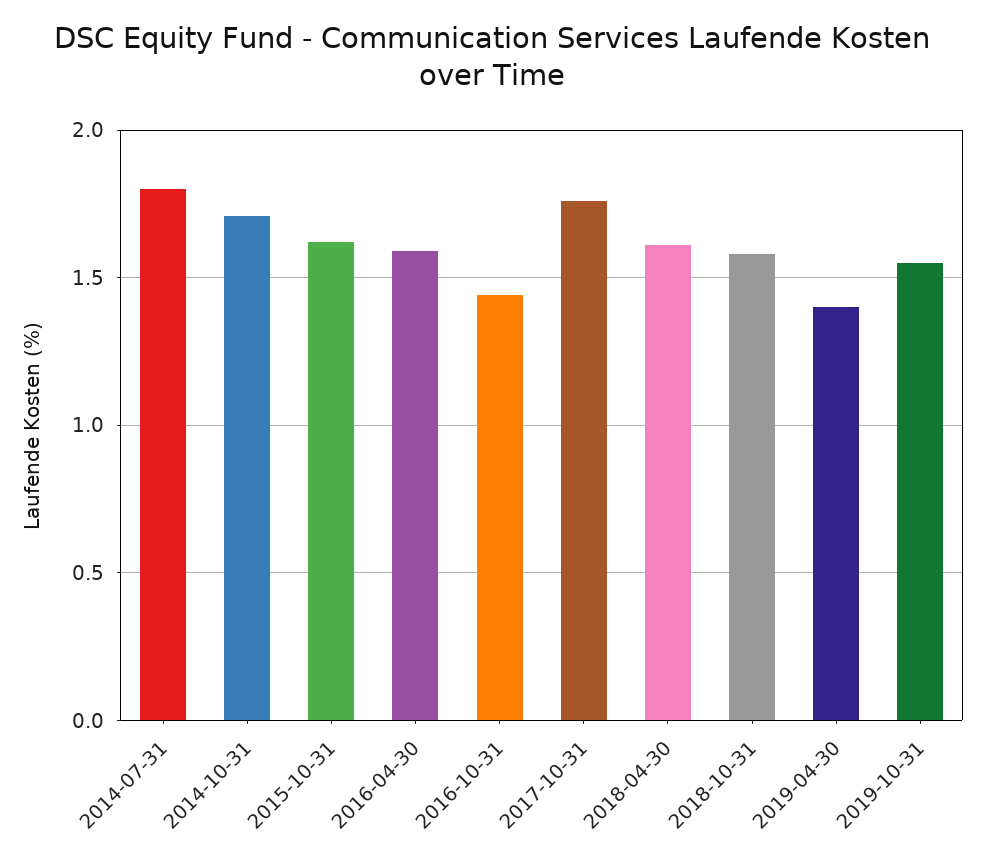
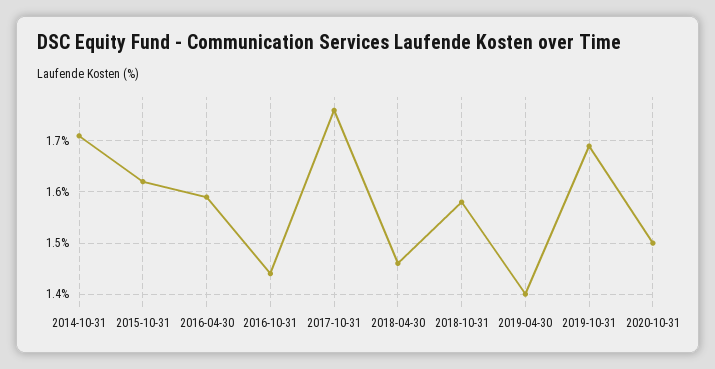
2014-07-31: 1.8 -> none
2018-04-30: 1.6 -> 1.45
2019-10-31: 1.55 -> 1.7
2020-10-31: none -> 1.5

